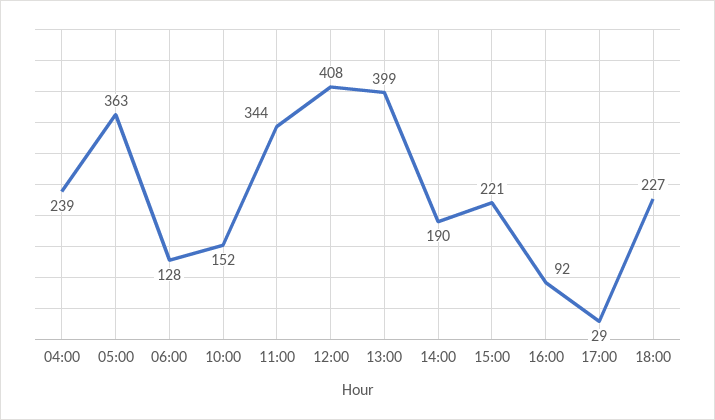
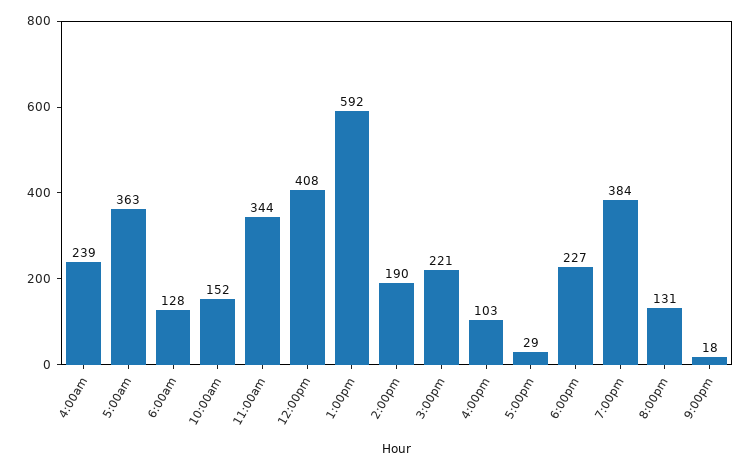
13:00: 399 -> 592
16:00: 92 -> 103
7:00pm: none -> 384
8:00pm: none -> 131
9:00pm: none -> 18

